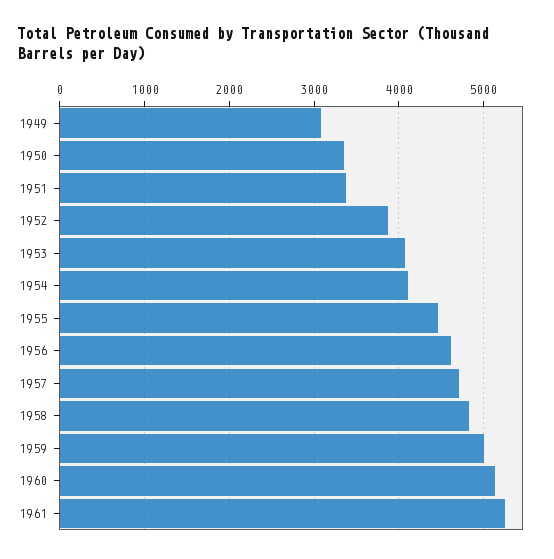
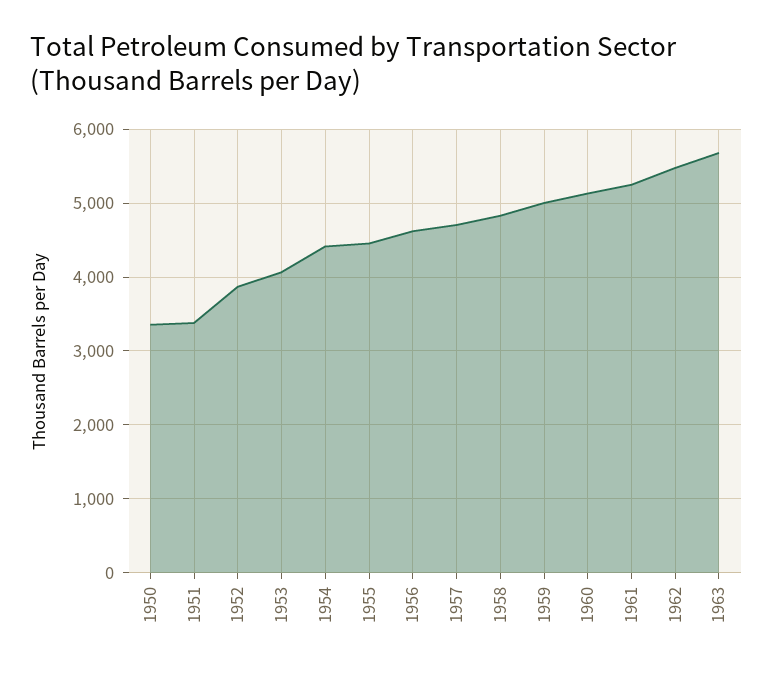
1949: 3100 -> none
1954: 4100 -> 4400
1962: none -> 5500
1963: none -> 5700

